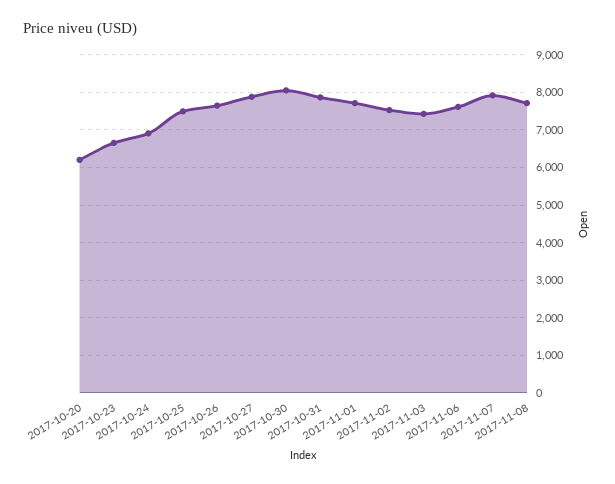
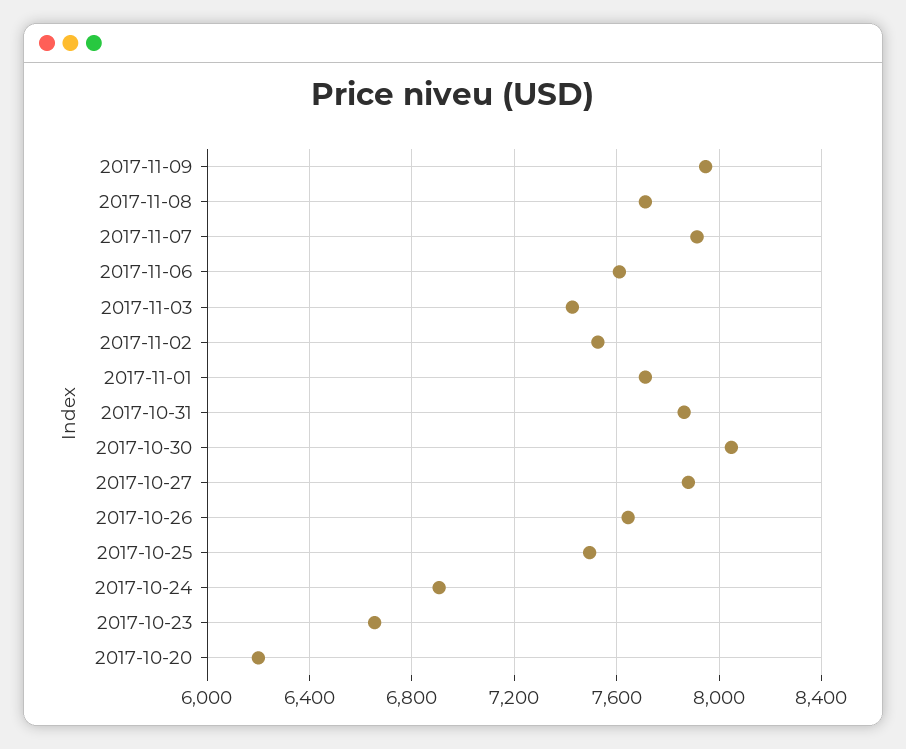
2017-11-09: none -> 7950

